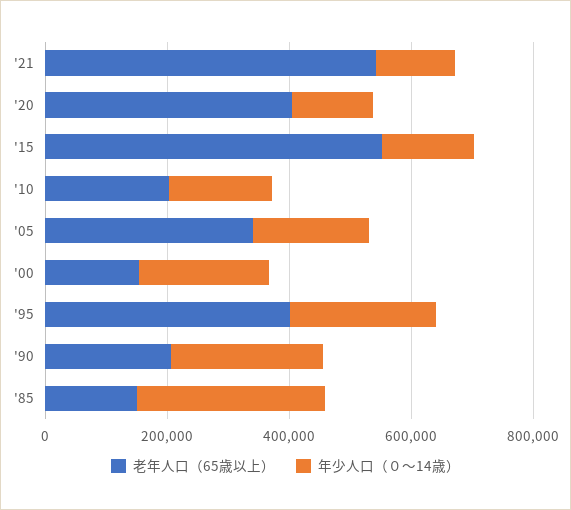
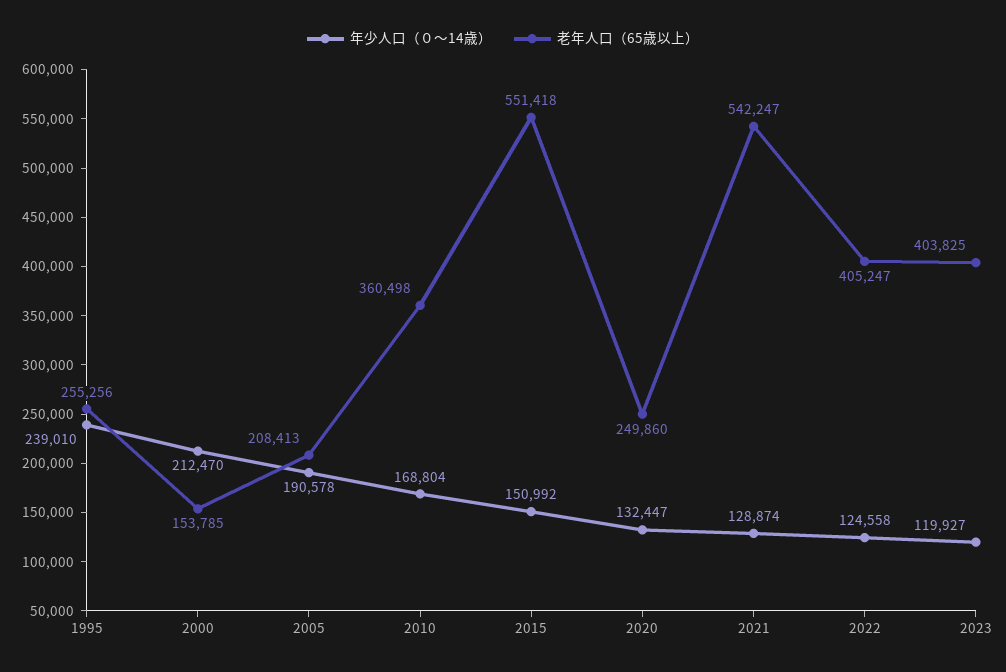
老年人口（65歳以上）, '20: 400000 -> 249860
老年人口（65歳以上）, '10: 200000 -> 360498
老年人口（65歳以上）, '05: 350000 -> 208413
老年人口（65歳以上）, '95: 400000 -> 255256
老年人口（65歳以上）, '90: 200000 -> none
年少人口（０～14歳）, '90: 250000 -> none
老年人口（65歳以上）, '85: 150000 -> none
年少人口（０～14歳）, '85: 300000 -> none
年少人口（０～14歳）, 2022: none -> 124558
老年人口（65歳以上）, 2022: none -> 405247
年少人口（０～14歳）, 2023: none -> 119927
老年人口（65歳以上）, 2023: none -> 403825

